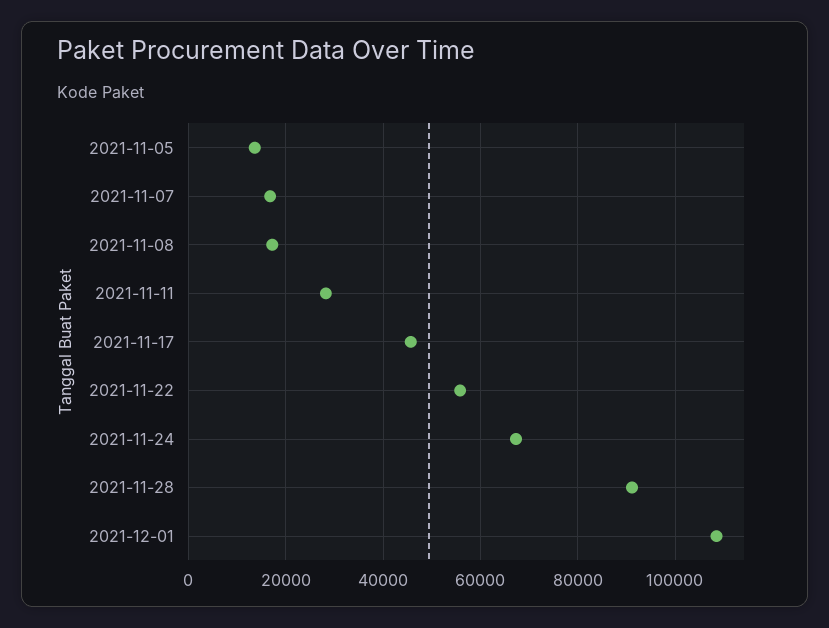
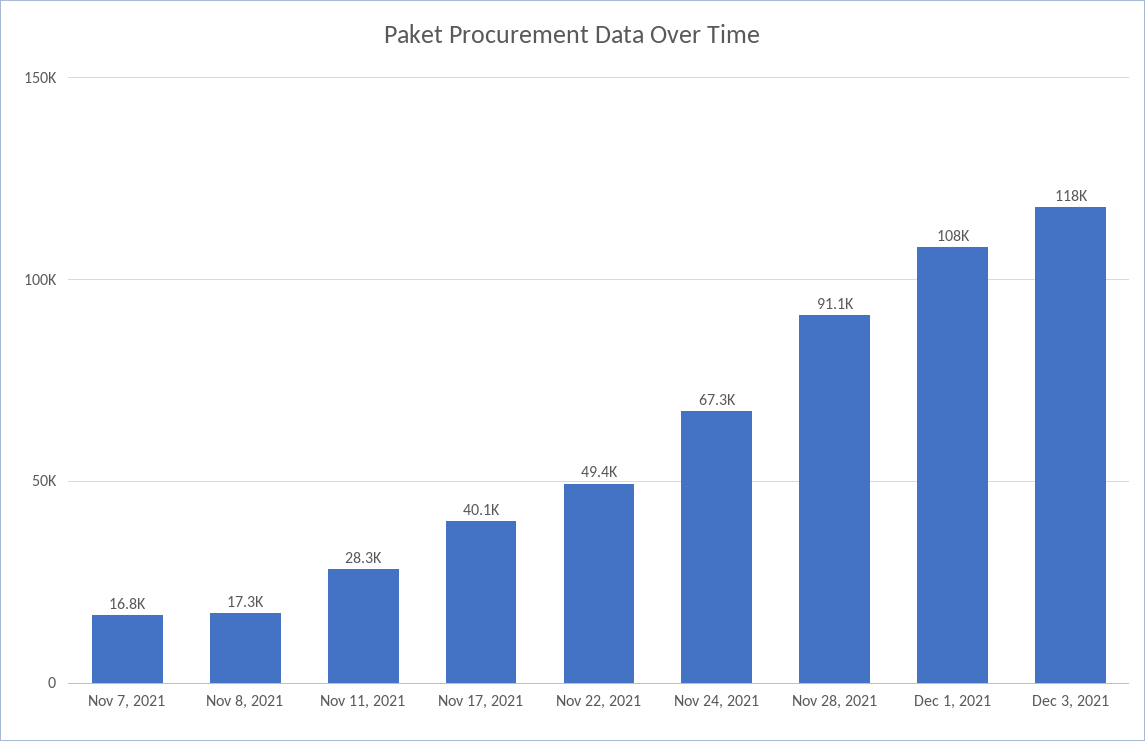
2021-11-05: 14000 -> none
2021-11-17: 46000 -> 40100
2021-11-22: 56000 -> 49400
Dec 3, 2021: none -> 118000

